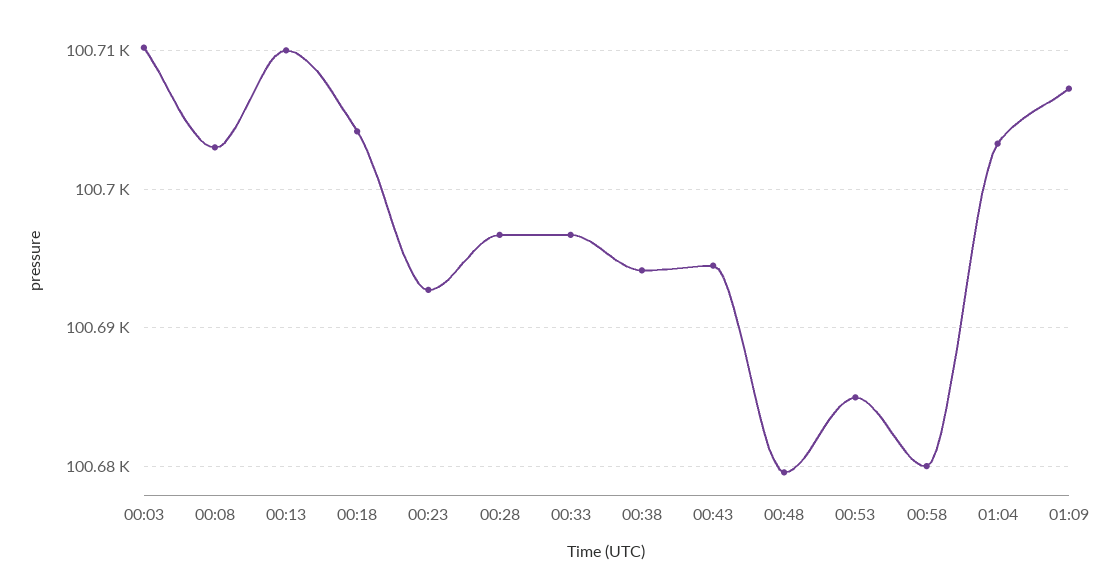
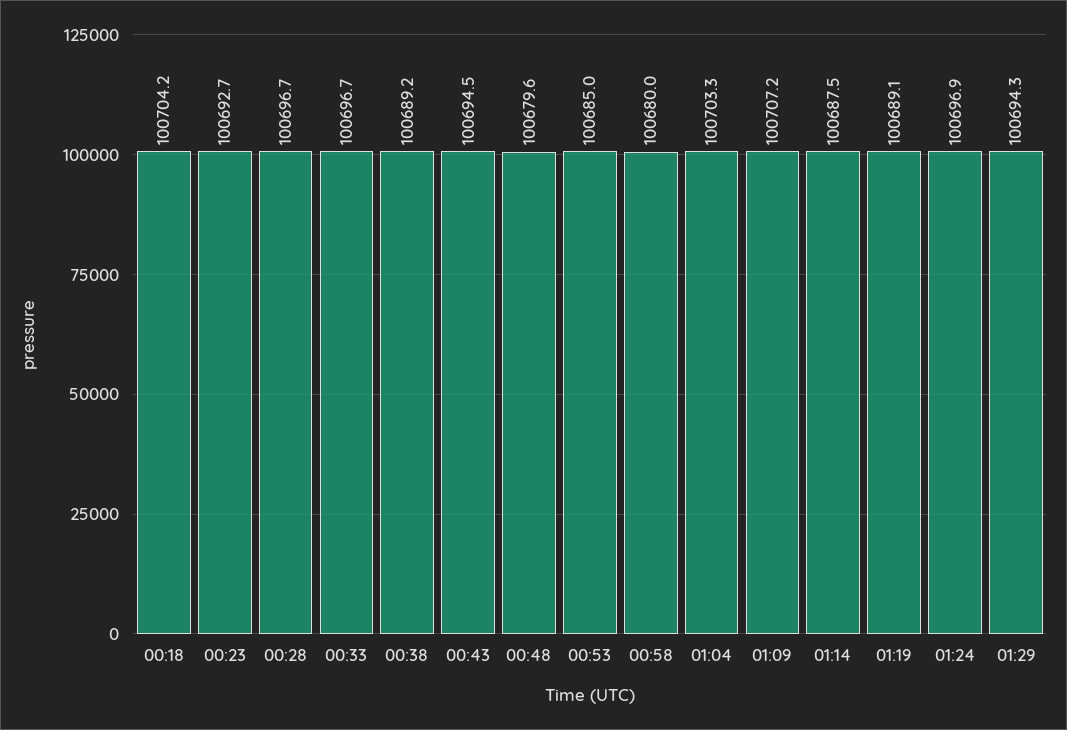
00:03: 100710 -> none
00:08: 100703 -> none
00:13: 100710 -> none
00:38: 100694 -> 100689.2
01:14: none -> 100687.5
01:19: none -> 100689.1
01:24: none -> 100696.9
01:29: none -> 100694.3

